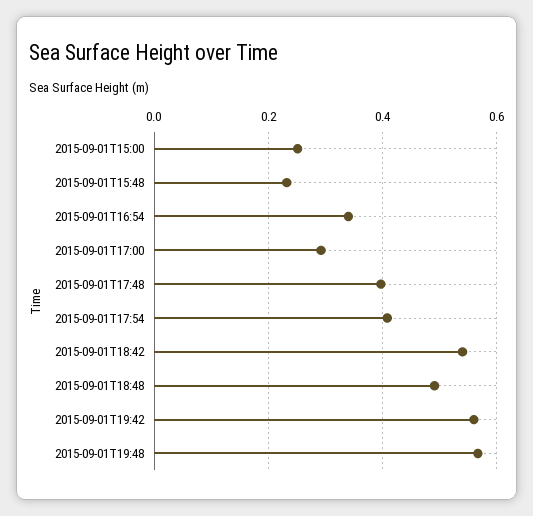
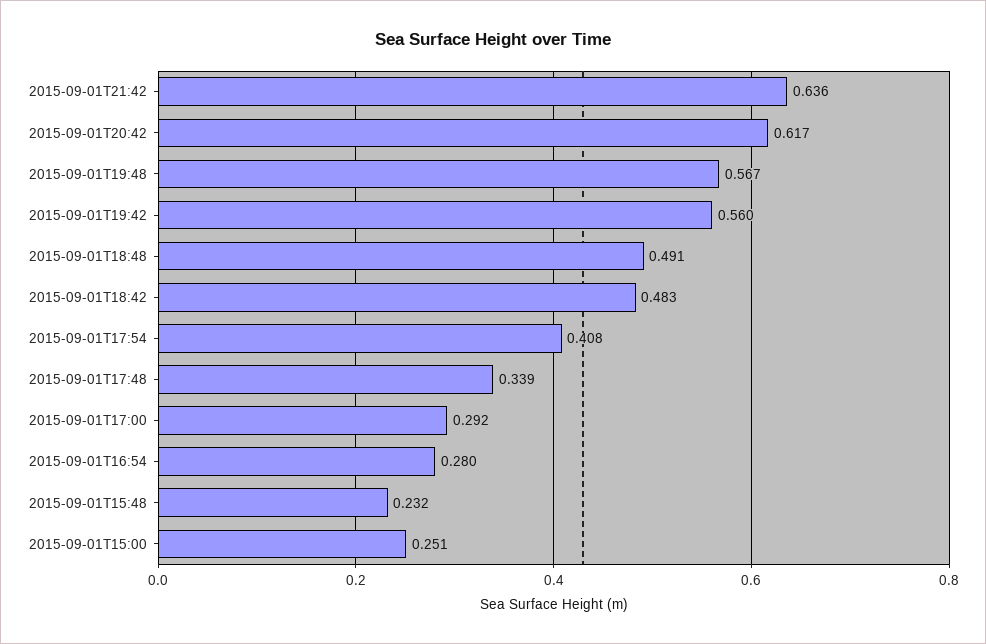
2015-09-01T16:54: 0.34 -> 0.28
2015-09-01T17:48: 0.4 -> 0.339
2015-09-01T18:42: 0.54 -> 0.483
2015-09-01T21:42: none -> 0.636
2015-09-01T20:42: none -> 0.617

